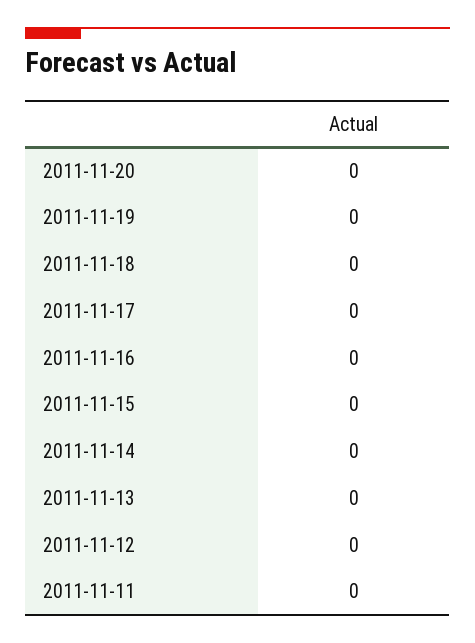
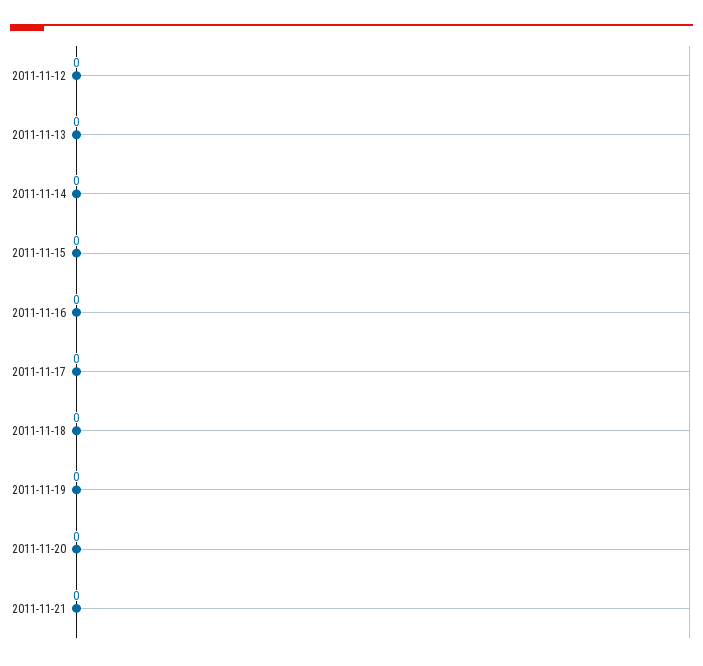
2011-11-11: 0 -> none
2011-11-21: none -> 0

